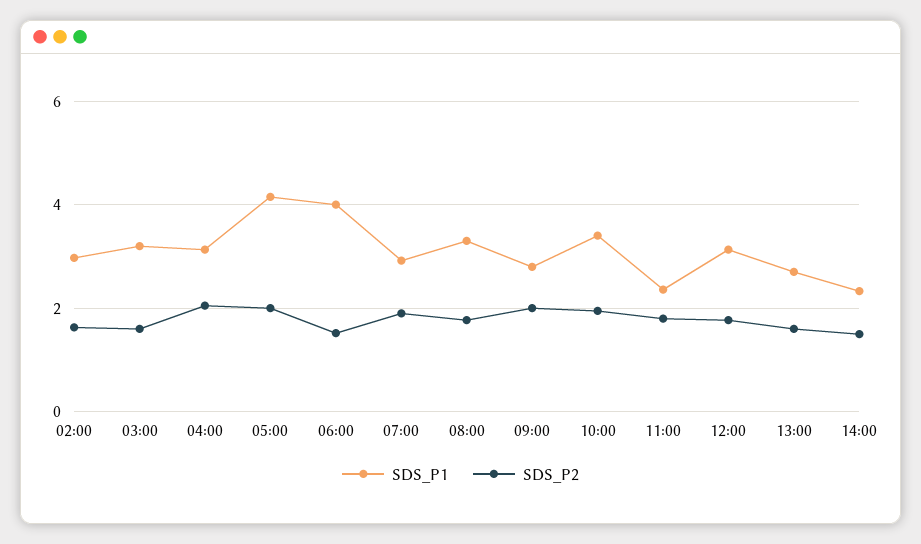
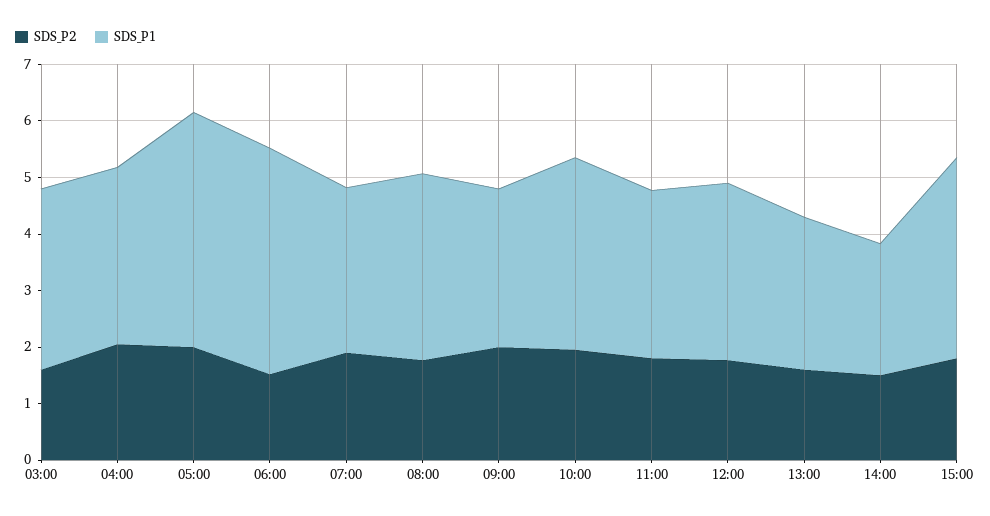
SDS_P1, 02:00: 3 -> none
SDS_P2, 02:00: 1.6 -> none
SDS_P1, 11:00: 2.4 -> 3
SDS_P2, 15:00: none -> 1.8
SDS_P1, 15:00: none -> 3.6

